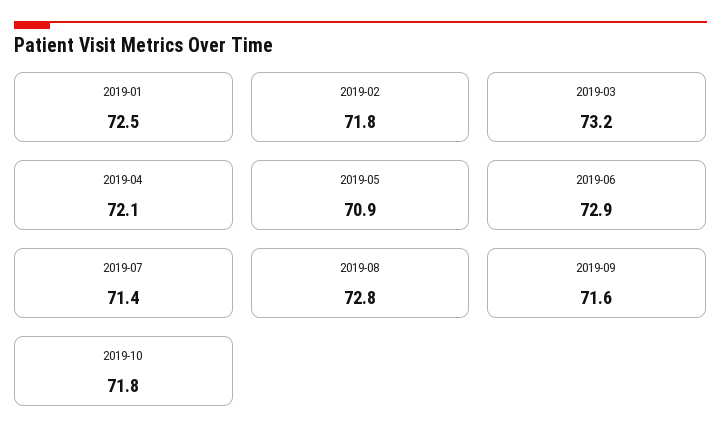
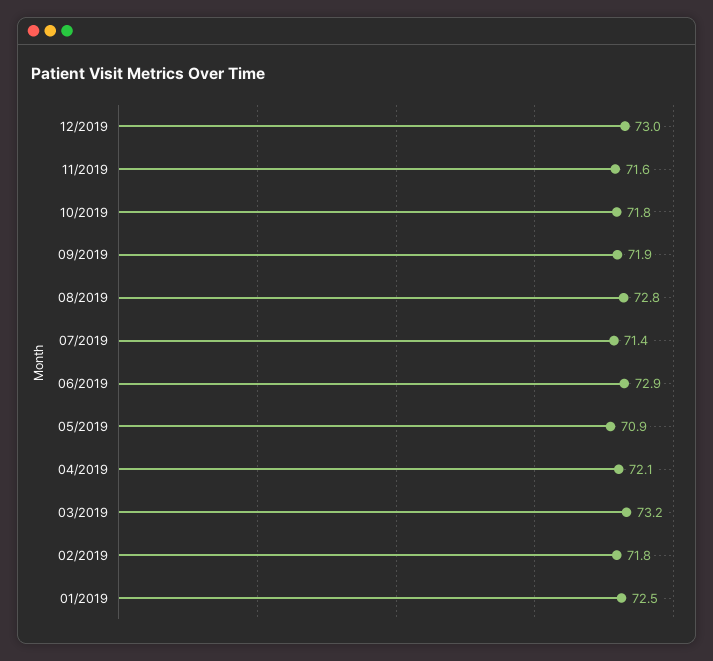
2019-09: 71.6 -> 71.9
12/2019: none -> 73
11/2019: none -> 71.6

